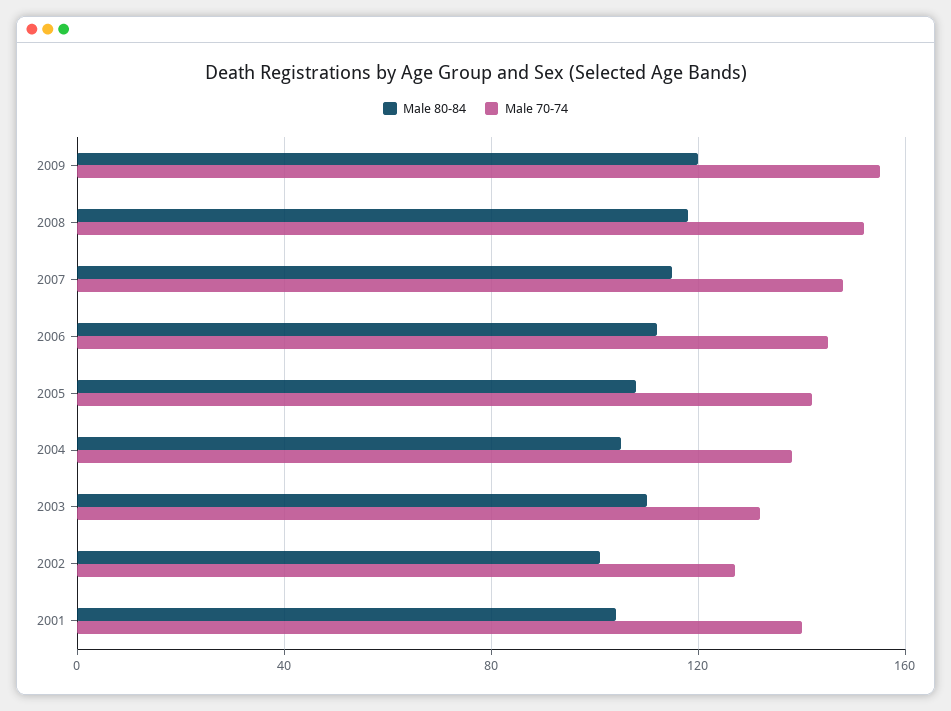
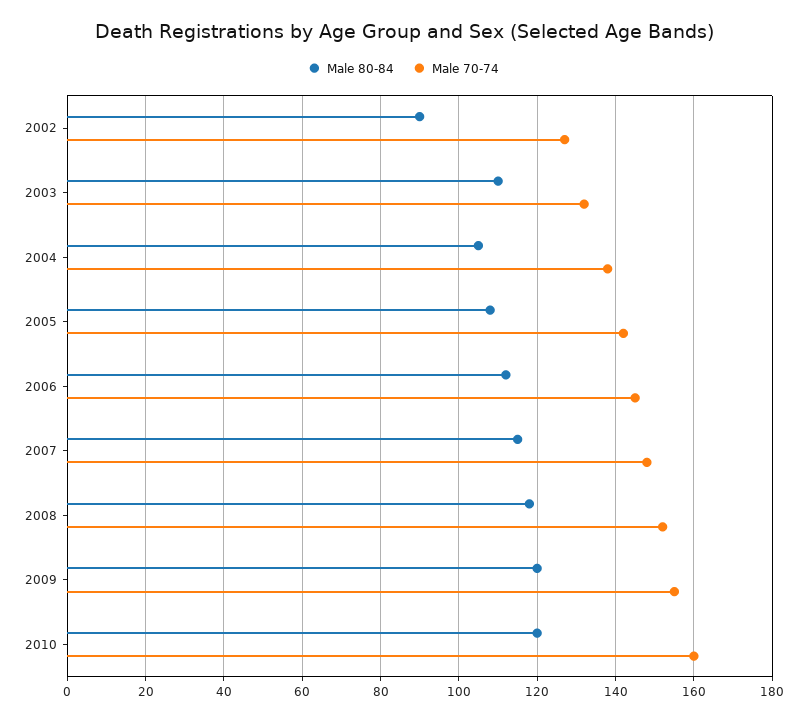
Male 80-84, 2002: 100 -> 90
Male 80-84, 2001: 105 -> none
Male 70-74, 2001: 140 -> none
Male 80-84, 2010: none -> 120
Male 70-74, 2010: none -> 160

